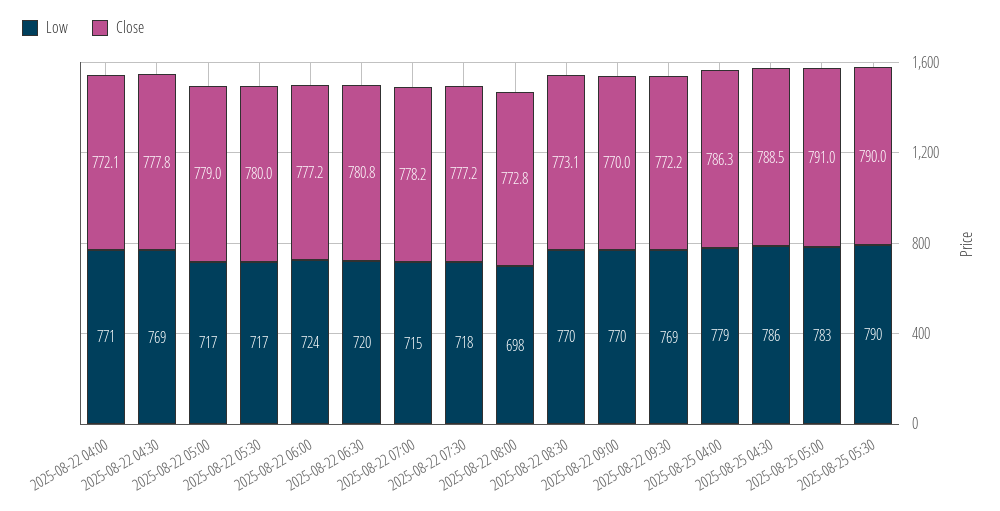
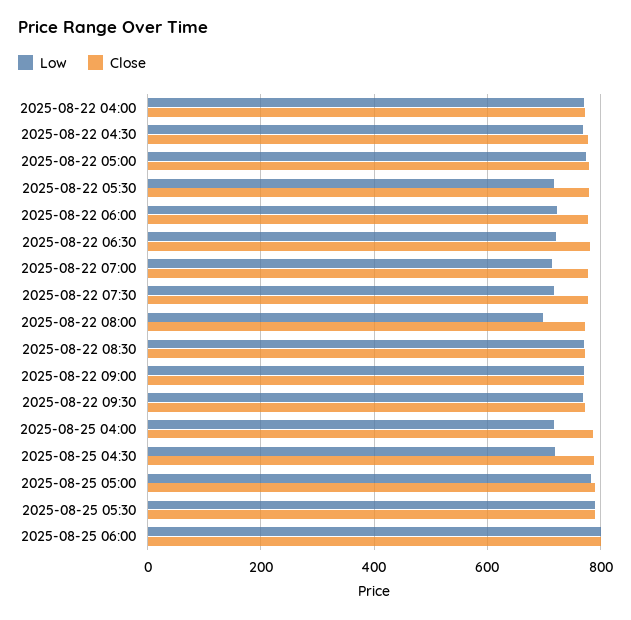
Low, 2025-08-22 05:00: 717 -> 780
Low, 2025-08-25 04:00: 779 -> 720
Low, 2025-08-25 04:30: 786 -> 720
Low, 2025-08-25 06:00: none -> 800
Close, 2025-08-25 06:00: none -> 800

